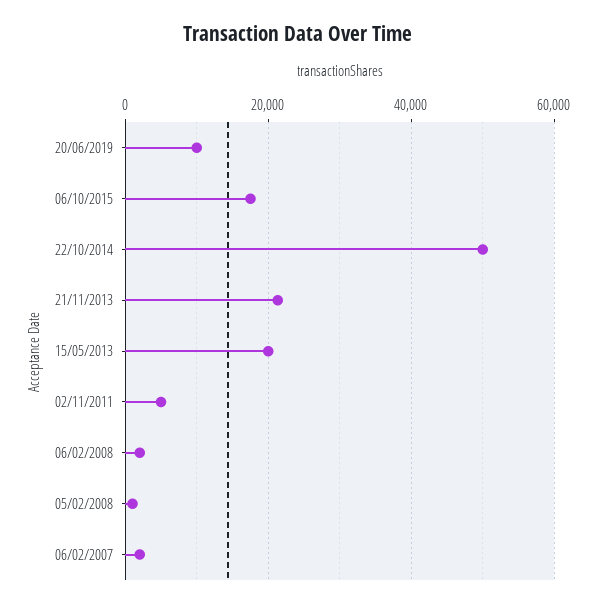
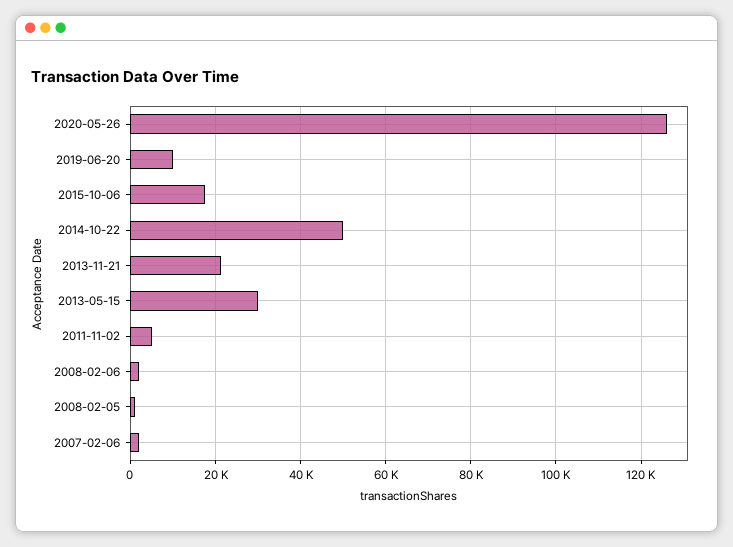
15/05/2013: 20000 -> 30000
2020-05-26: none -> 126000

